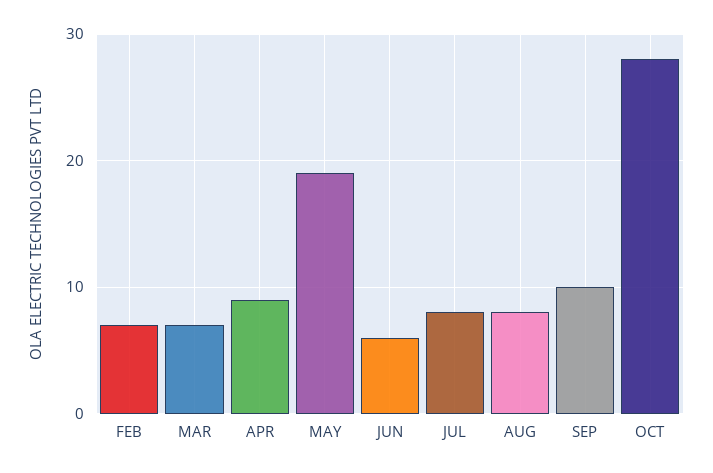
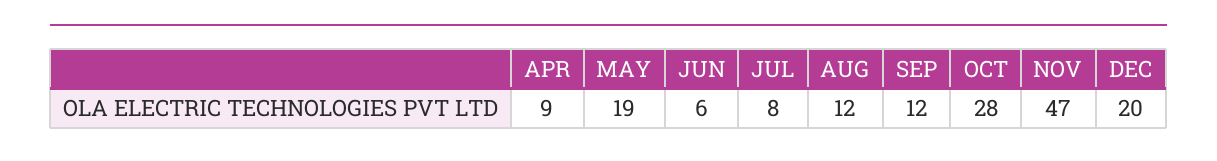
FEB: 7 -> none
MAR: 7 -> none
AUG: 8 -> 12
SEP: 10 -> 12
NOV: none -> 47
DEC: none -> 20

